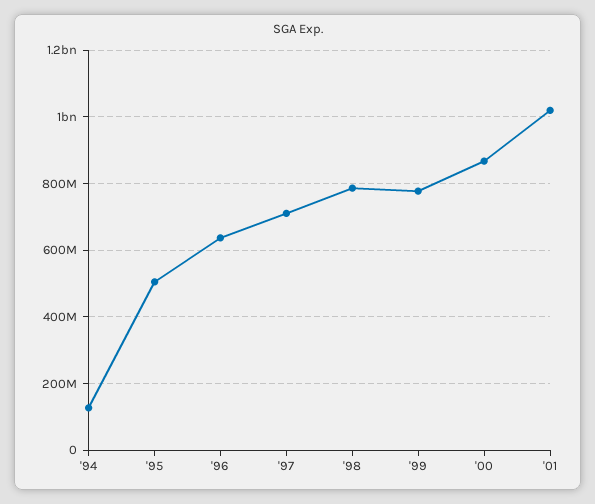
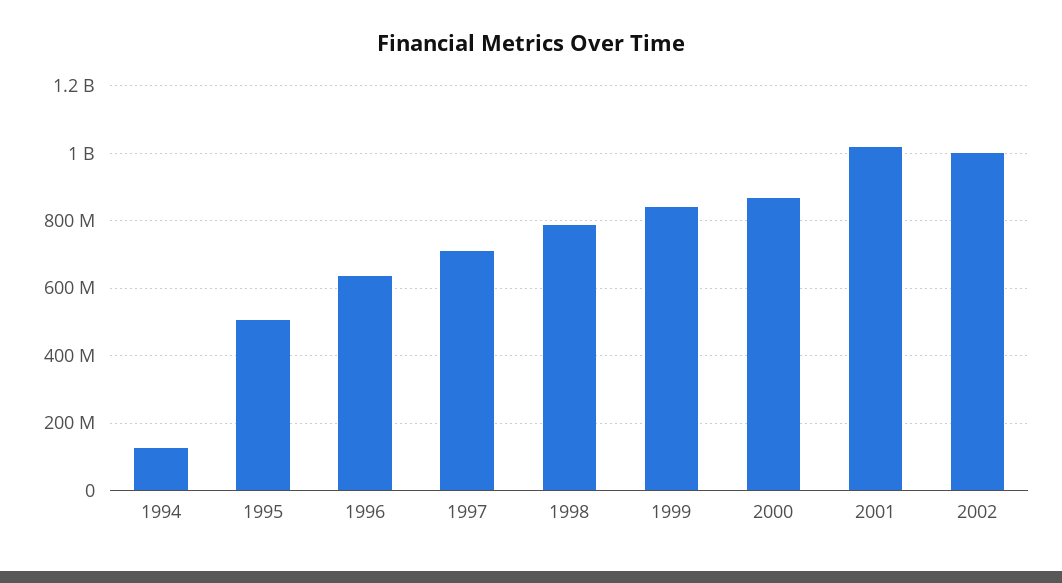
'99: 780000000 -> 840000000
2002: none -> 1000000000

